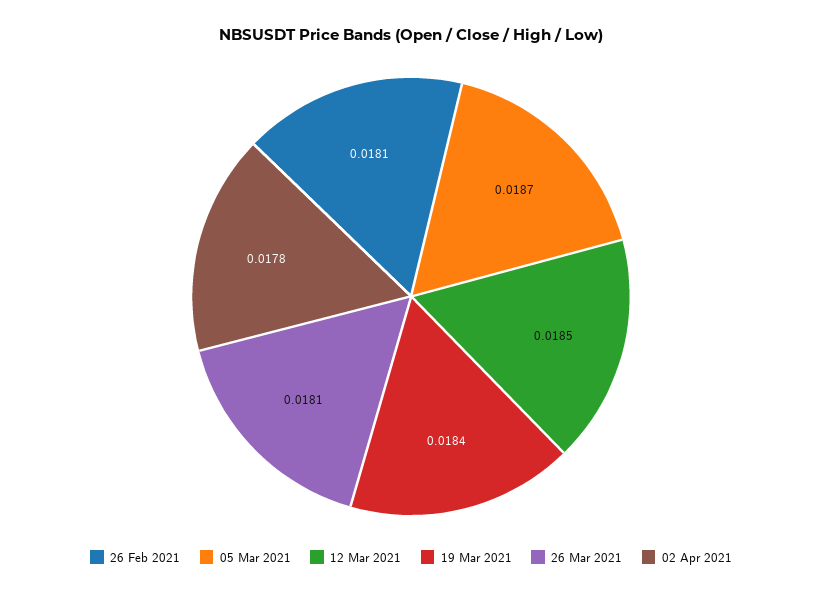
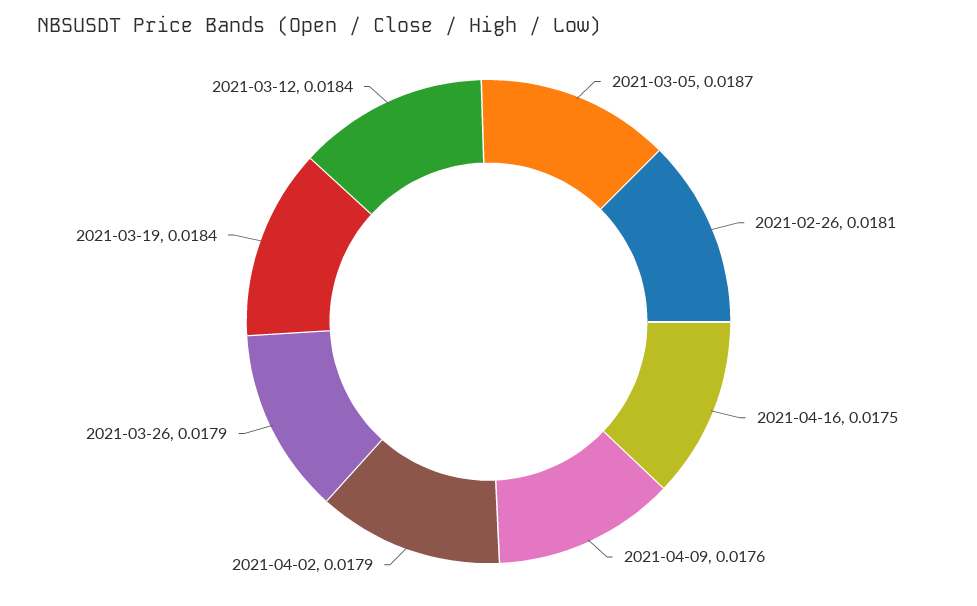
12 Mar 2021: 0.0185 -> 0.0184
26 Mar 2021: 0.0181 -> 0.0179
02 Apr 2021: 0.0178 -> 0.0179
2021-04-16: none -> 0.0175
2021-04-09: none -> 0.0176

